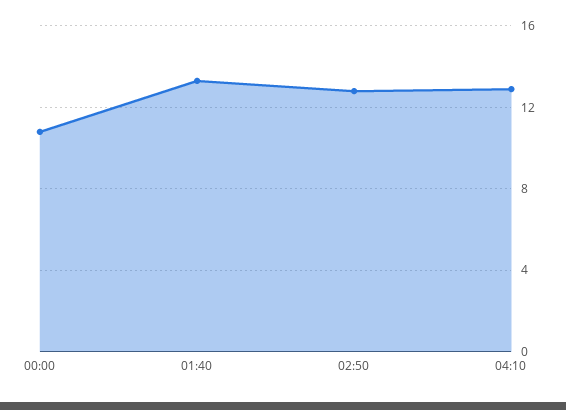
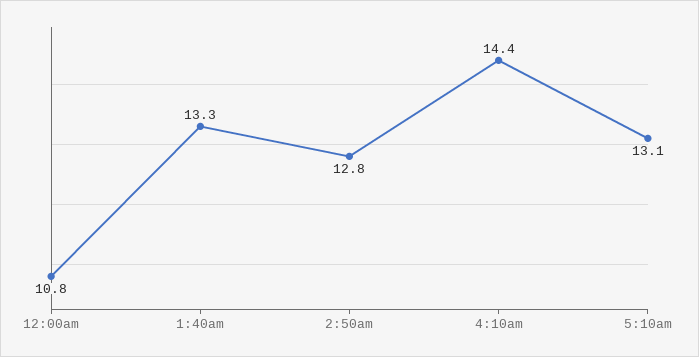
04:10: 13 -> 14.4
5:10am: none -> 13.1

